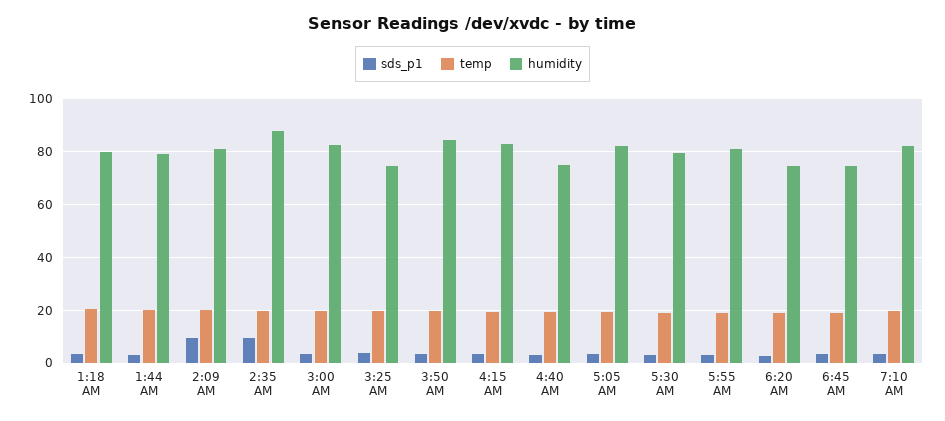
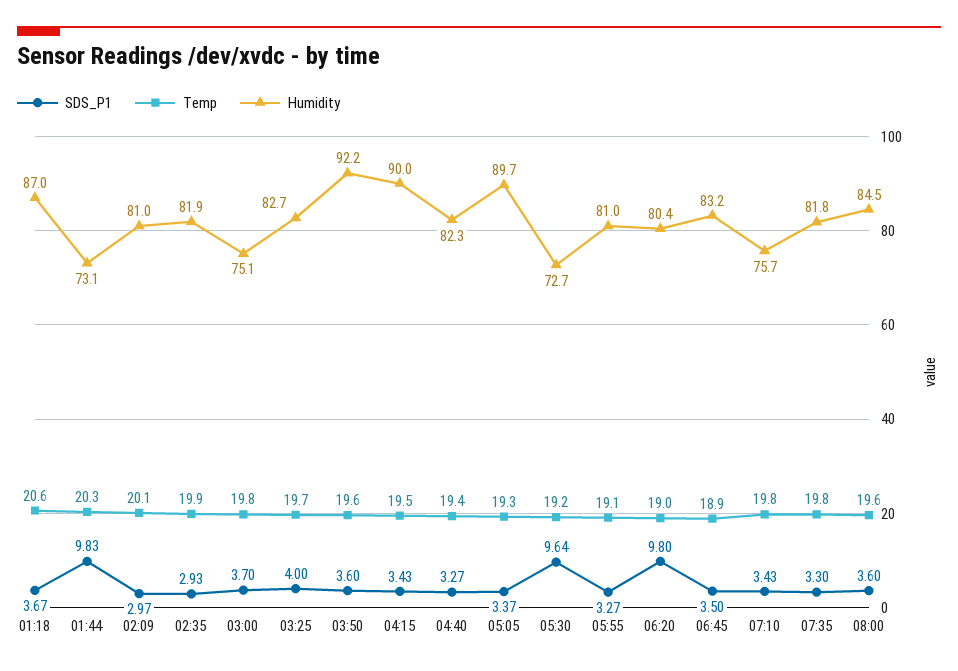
humidity, 1:18 AM: 80 -> 87
sds_p1, 1:44 AM: 2.5 -> 9.83
humidity, 1:44 AM: 80 -> 73.1
sds_p1, 2:09 AM: 10 -> 2.97
sds_p1, 2:35 AM: 10 -> 2.93
humidity, 2:35 AM: 87.5 -> 81.9
humidity, 3:00 AM: 82.5 -> 75.1
humidity, 3:25 AM: 75 -> 82.7
humidity, 3:50 AM: 85 -> 92.2
humidity, 4:15 AM: 82.5 -> 90
humidity, 4:40 AM: 75 -> 82.3
humidity, 5:05 AM: 82.5 -> 89.7
sds_p1, 5:30 AM: 2.5 -> 9.64
humidity, 5:30 AM: 80 -> 72.7
sds_p1, 6:20 AM: 2.5 -> 9.8
humidity, 6:20 AM: 75 -> 80.4
humidity, 6:45 AM: 75 -> 83.2
humidity, 7:10 AM: 82.5 -> 75.7
sds_p1, 07:35: none -> 3.3
temp, 07:35: none -> 19.8
humidity, 07:35: none -> 81.8
sds_p1, 08:00: none -> 3.6
temp, 08:00: none -> 19.6
humidity, 08:00: none -> 84.5

